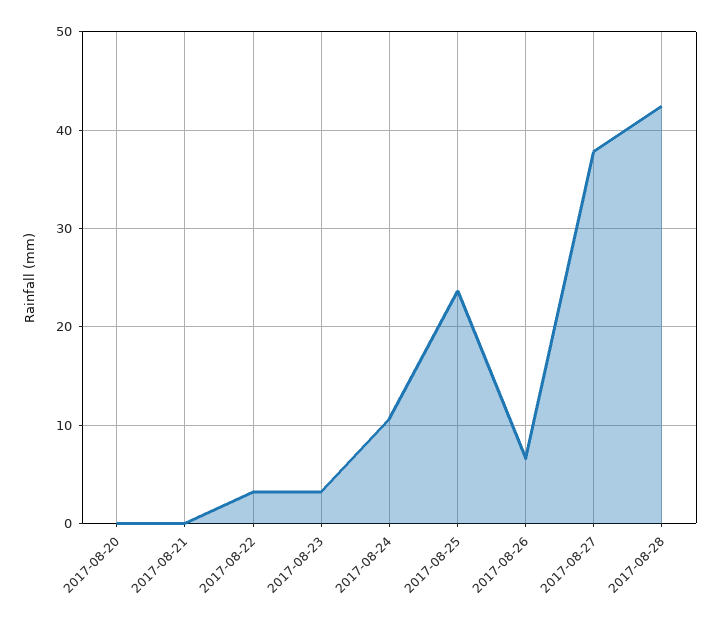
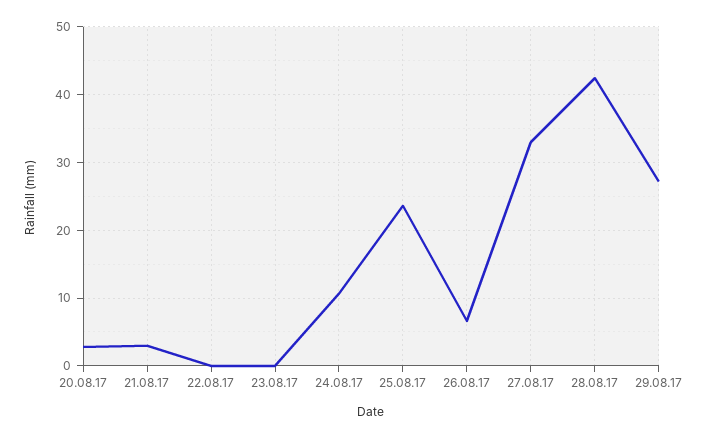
2017-08-20: 0 -> 3
2017-08-21: 0 -> 3
2017-08-22: 3 -> 0
2017-08-23: 3 -> 0
2017-08-27: 38 -> 33
29.08.17: none -> 27

